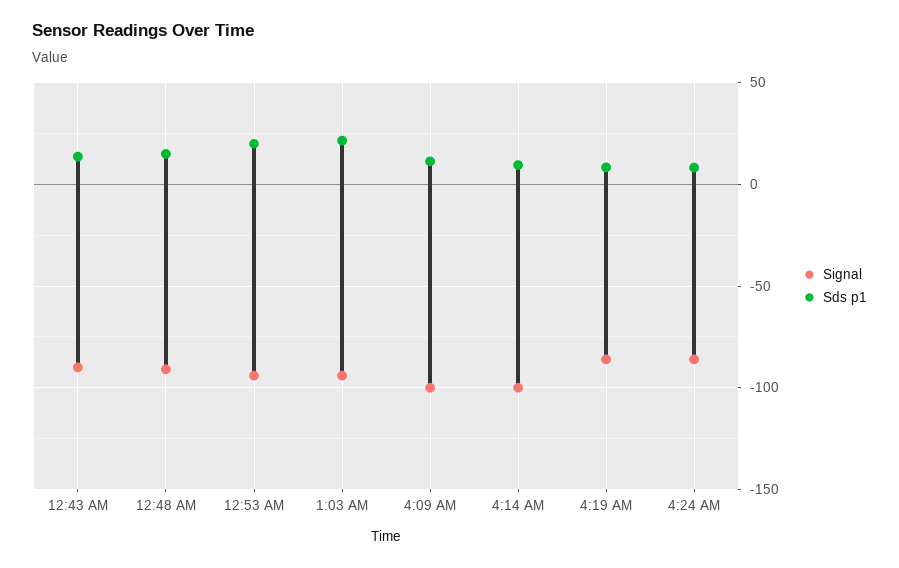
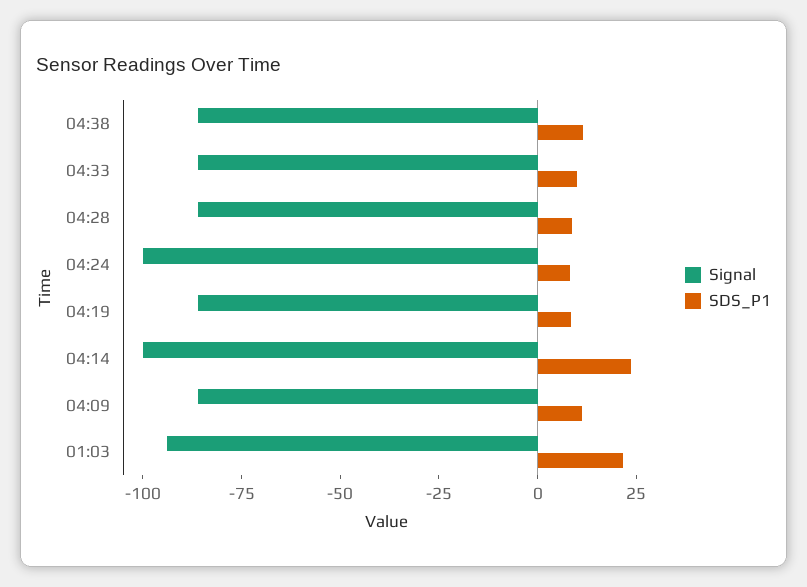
Signal, 12:43 AM: -90 -> none
Sds p1, 12:43 AM: 15 -> none
Signal, 12:48 AM: -90 -> none
Sds p1, 12:48 AM: 15 -> none
Signal, 12:53 AM: -95 -> none
Sds p1, 12:53 AM: 20 -> none
Signal, 4:09 AM: -100 -> -85
Sds p1, 4:14 AM: 10 -> 25
Signal, 4:24 AM: -85 -> -100
Signal, 04:38: none -> -85
Sds p1, 04:38: none -> 10
Signal, 04:33: none -> -85
Sds p1, 04:33: none -> 10
Signal, 04:28: none -> -85
Sds p1, 04:28: none -> 10

